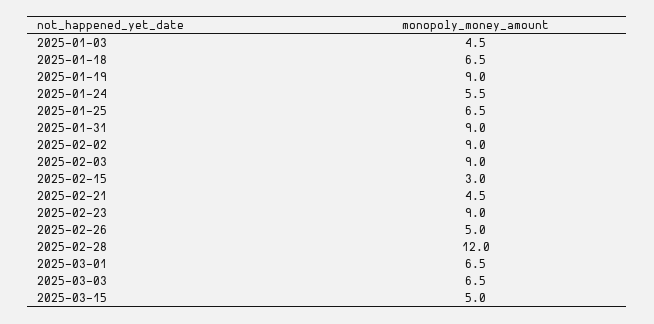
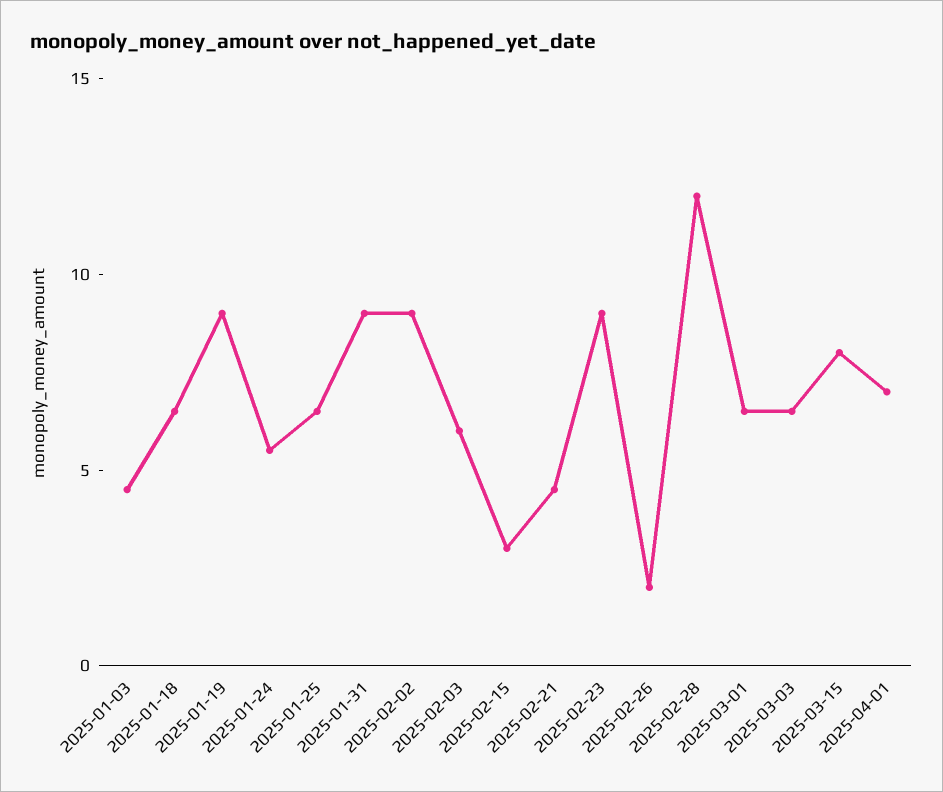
2025-02-03: 9 -> 6
2025-02-26: 5 -> 2
2025-03-15: 5 -> 8
2025-04-01: none -> 7

